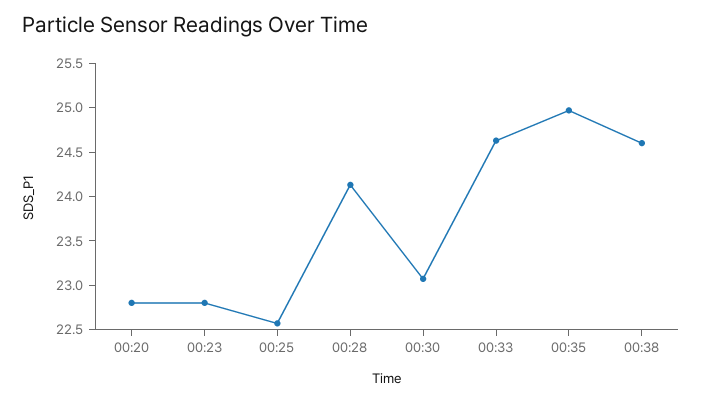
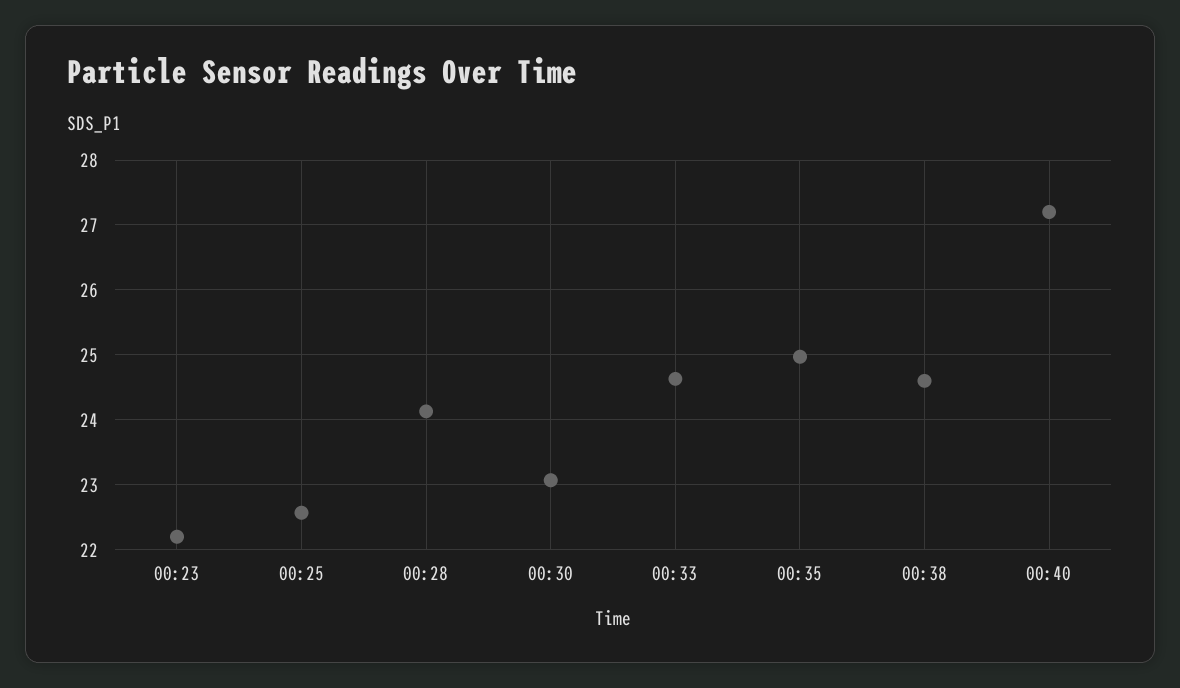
00:20: 22.8 -> none
00:23: 22.8 -> 22.2
00:40: none -> 27.2

